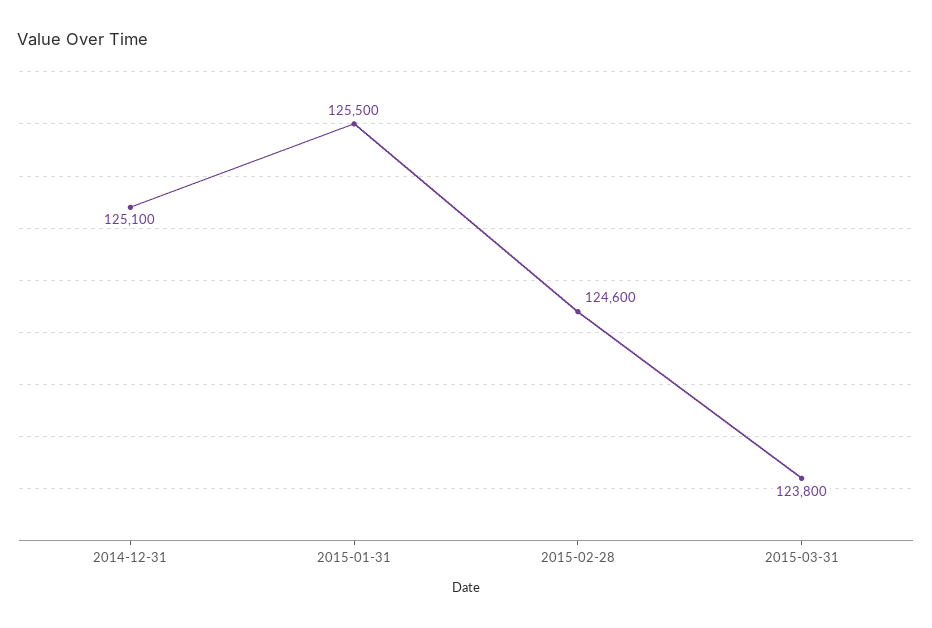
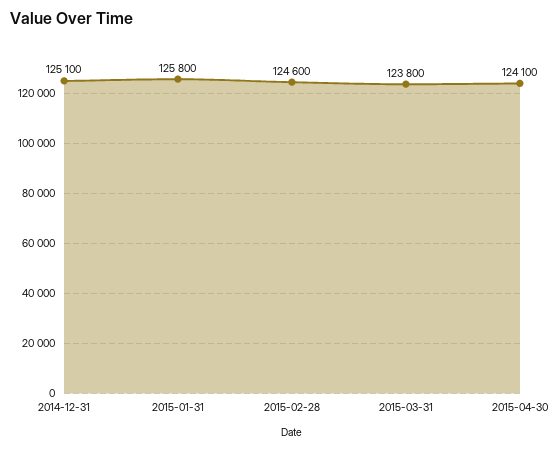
2015-01-31: 125500 -> 125800
2015-04-30: none -> 124100

